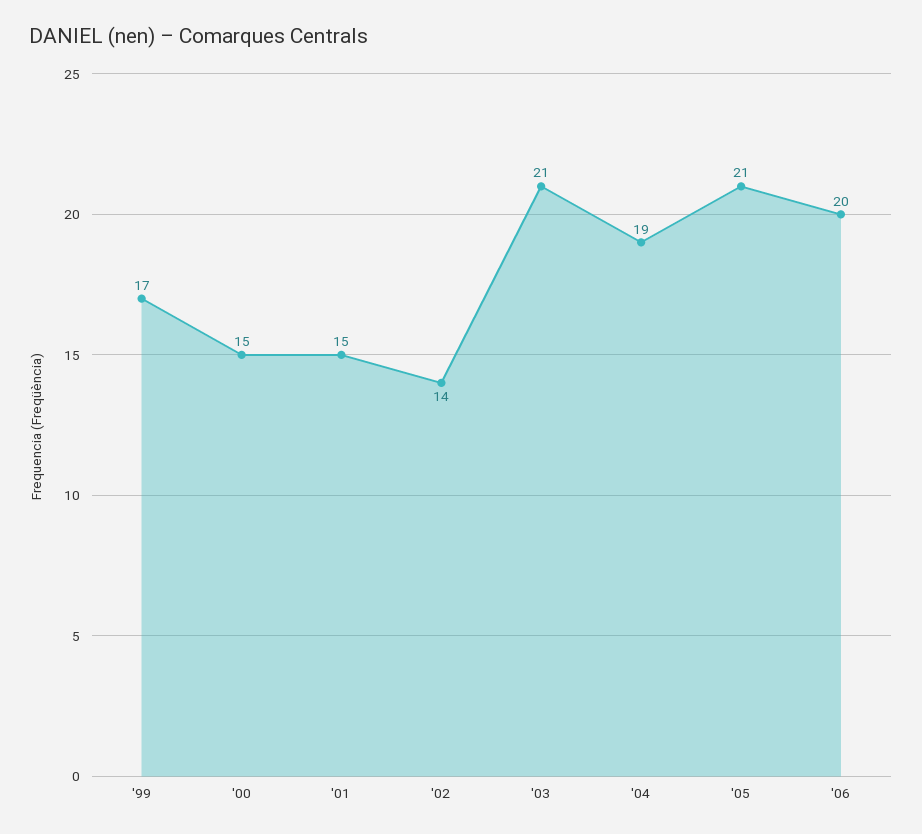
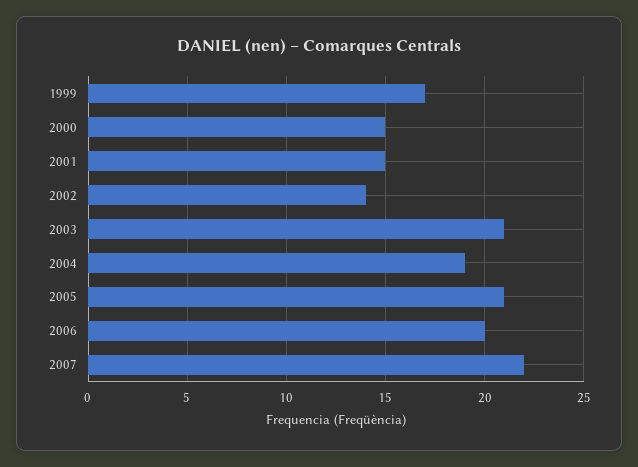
2007: none -> 22

